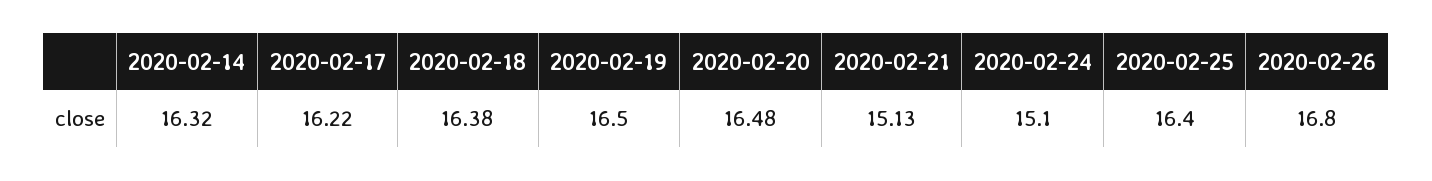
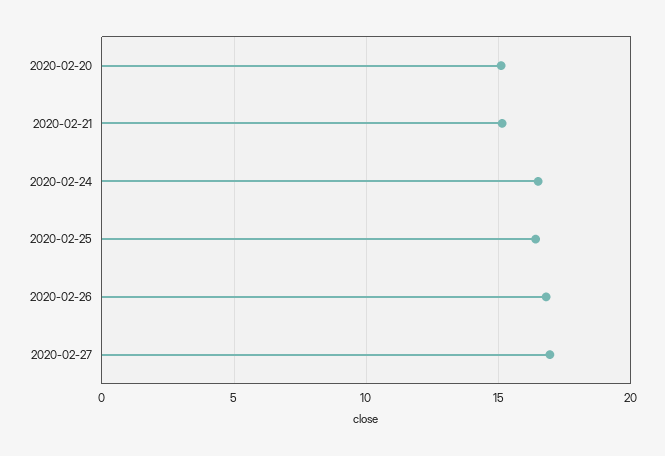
2020-02-14: 16.32 -> none
2020-02-17: 16.22 -> none
2020-02-18: 16.38 -> none
2020-02-19: 16.5 -> none
2020-02-20: 16.48 -> 15
2020-02-24: 15.1 -> 16.5
2020-02-27: none -> 17

